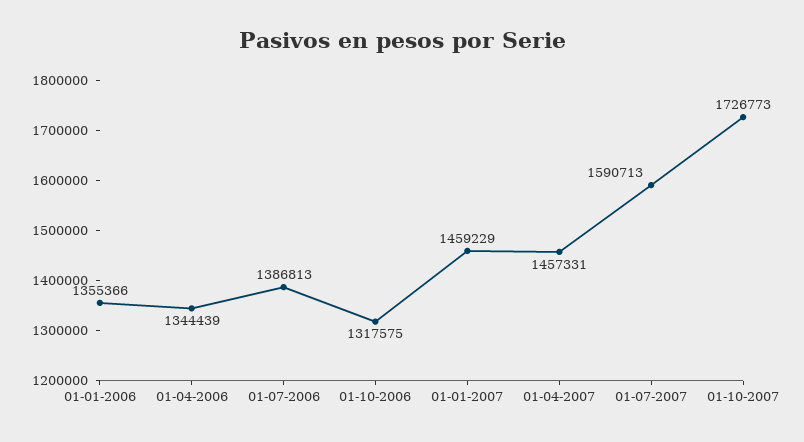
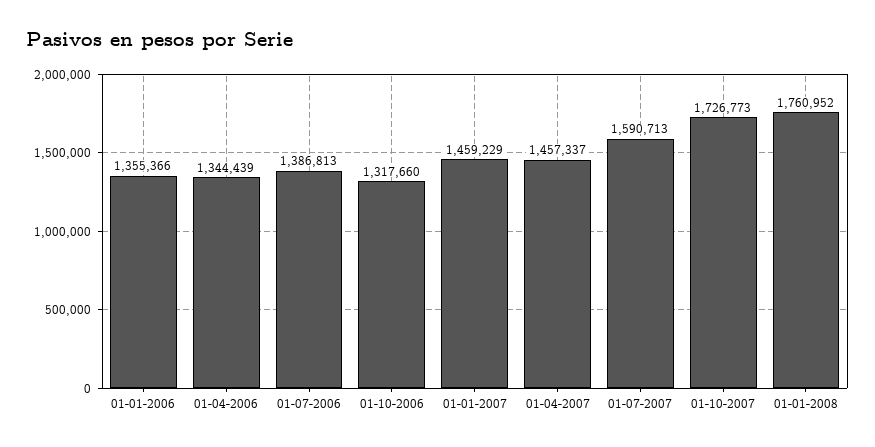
01-10-2006: 1317575 -> 1317660
01-04-2007: 1457331 -> 1457337
01-01-2008: none -> 1760952

